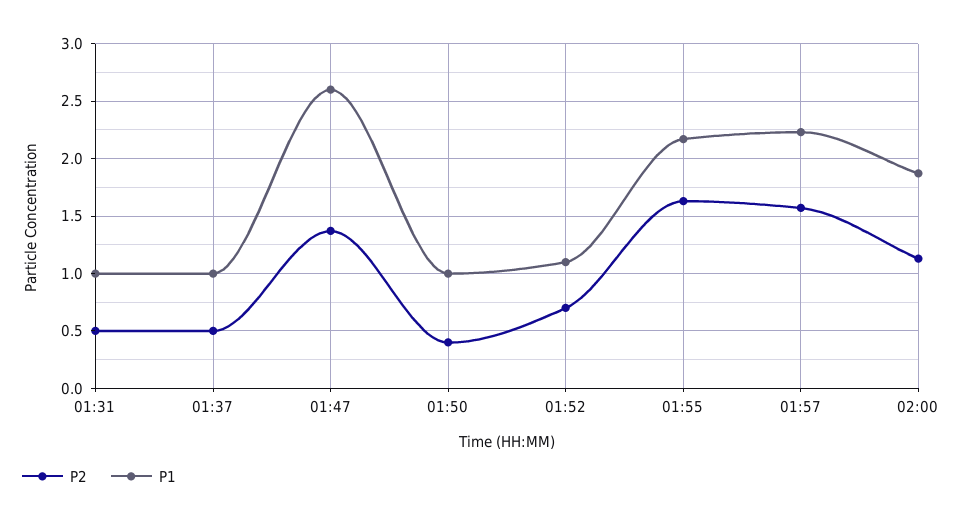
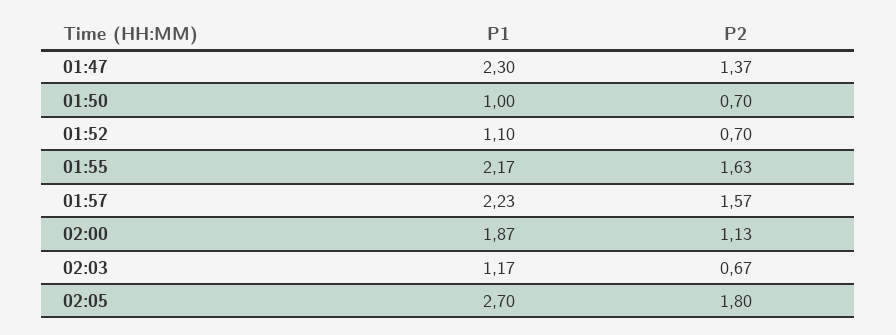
P2, 01:31: 0.5 -> none
P1, 01:31: 1 -> none
P2, 01:37: 0.5 -> none
P1, 01:37: 1 -> none
P1, 01:47: 2.6 -> 2.3
P2, 01:50: 0.4 -> 0.7
P1, 02:03: none -> 1.17
P2, 02:03: none -> 0.67
P1, 02:05: none -> 2.7
P2, 02:05: none -> 1.8

